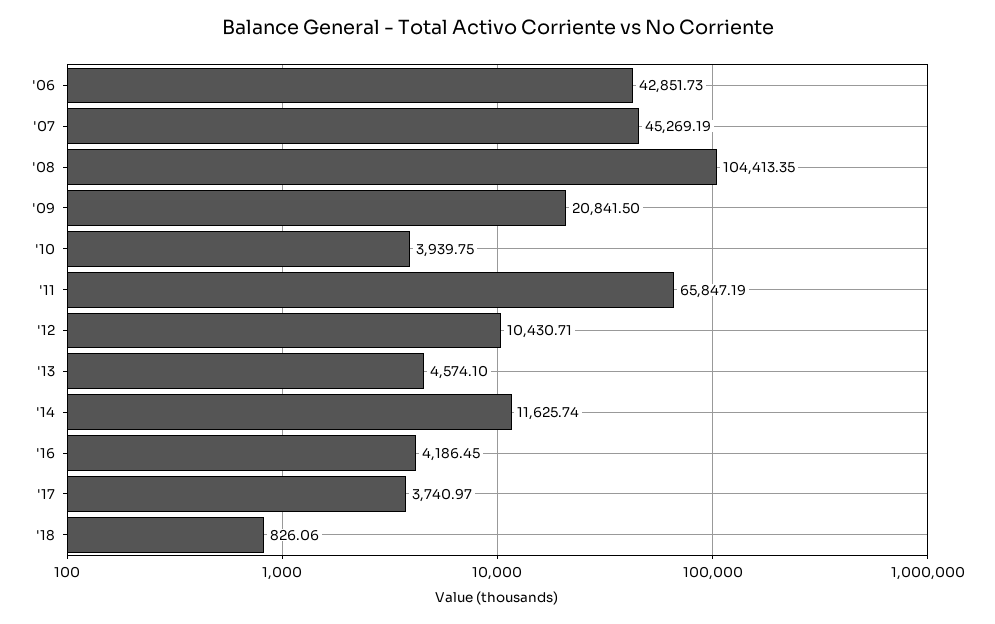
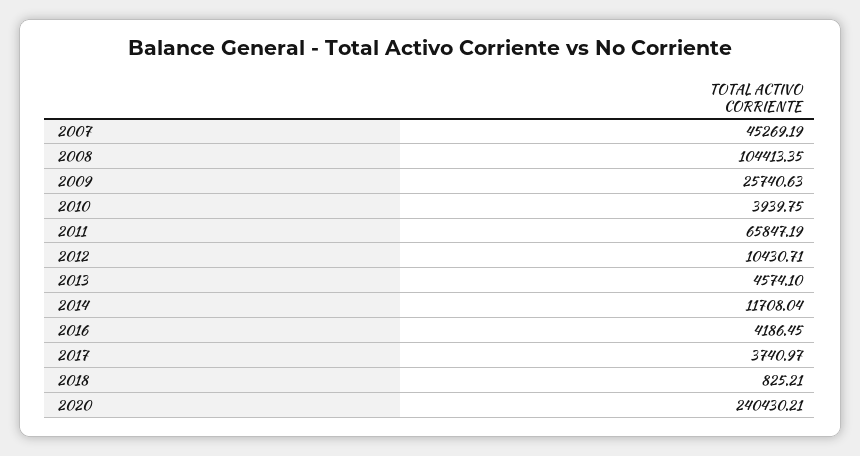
'06: 42851.73 -> none
'09: 20841.5 -> 25740.63
'14: 11625.74 -> 11708.04
'18: 826.06 -> 825.21
2020: none -> 240430.21

